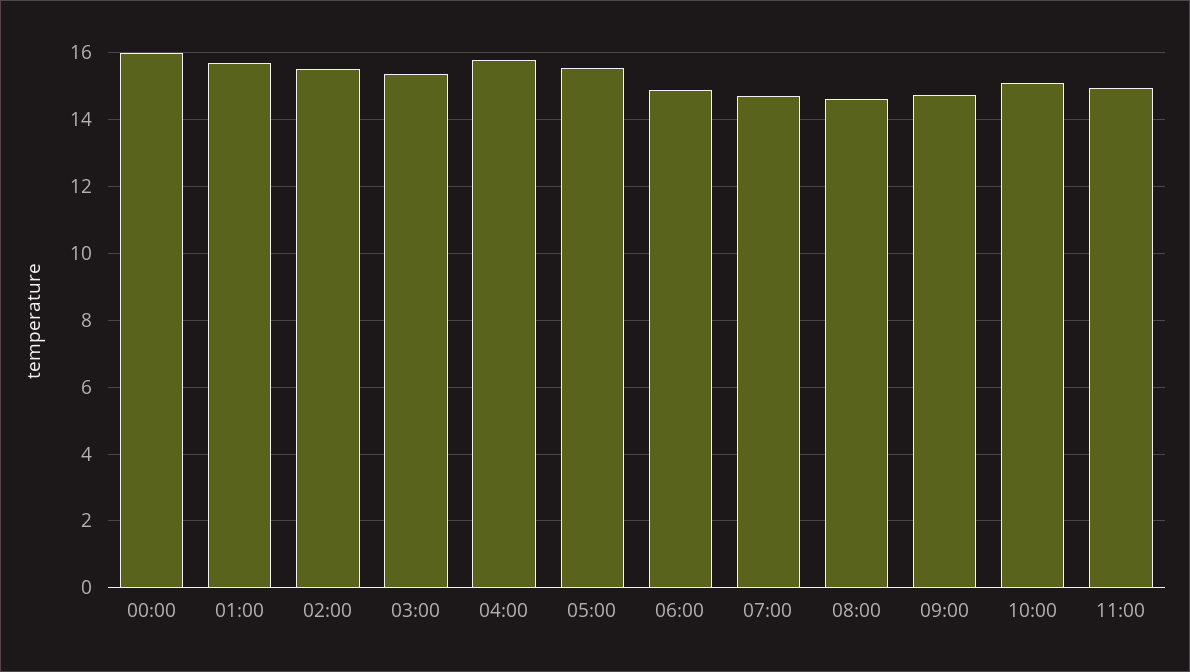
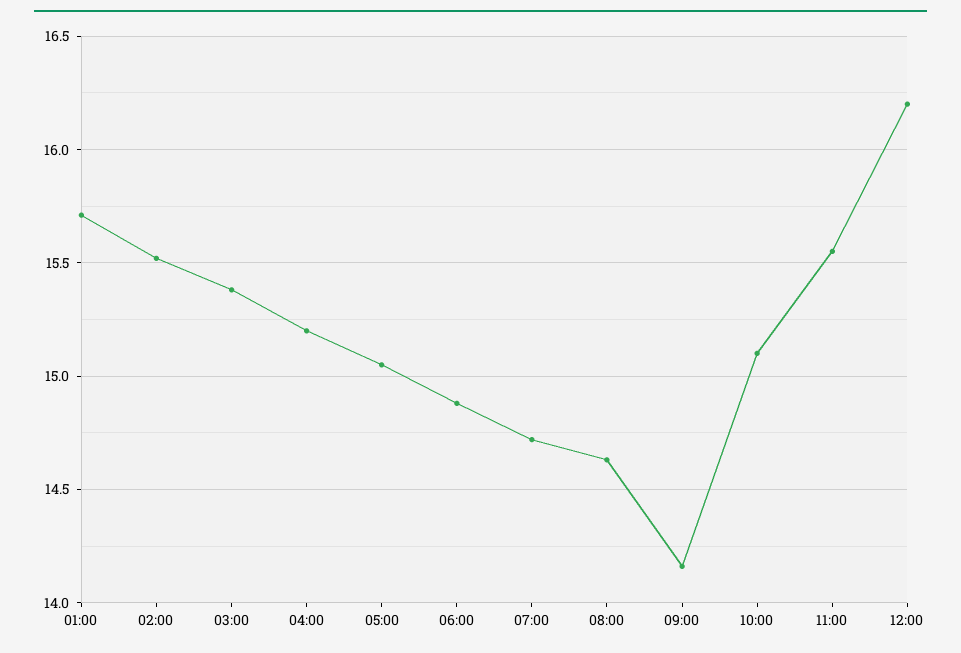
00:00: 16 -> none
04:00: 15.8 -> 15.2
05:00: 15.6 -> 15.05
09:00: 14.8 -> 14.15
11:00: 15 -> 15.55
12:00: none -> 16.2

